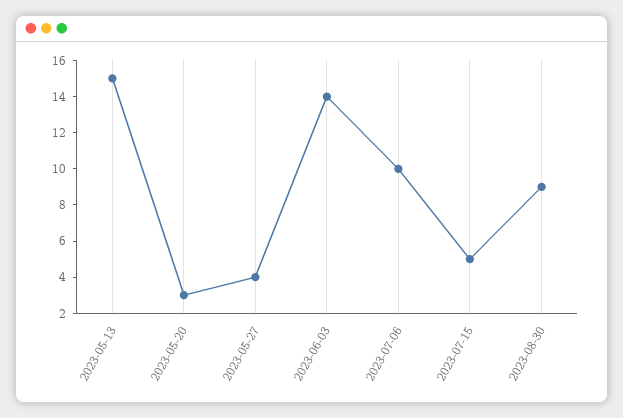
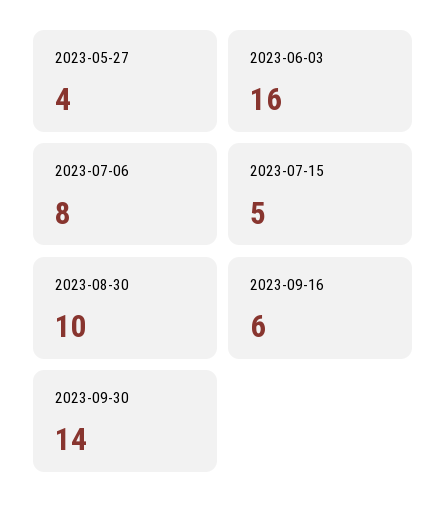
2023-05-13: 15 -> none
2023-05-20: 3 -> none
2023-06-03: 14 -> 16
2023-07-06: 10 -> 8
2023-08-30: 9 -> 10
2023-09-16: none -> 6
2023-09-30: none -> 14

